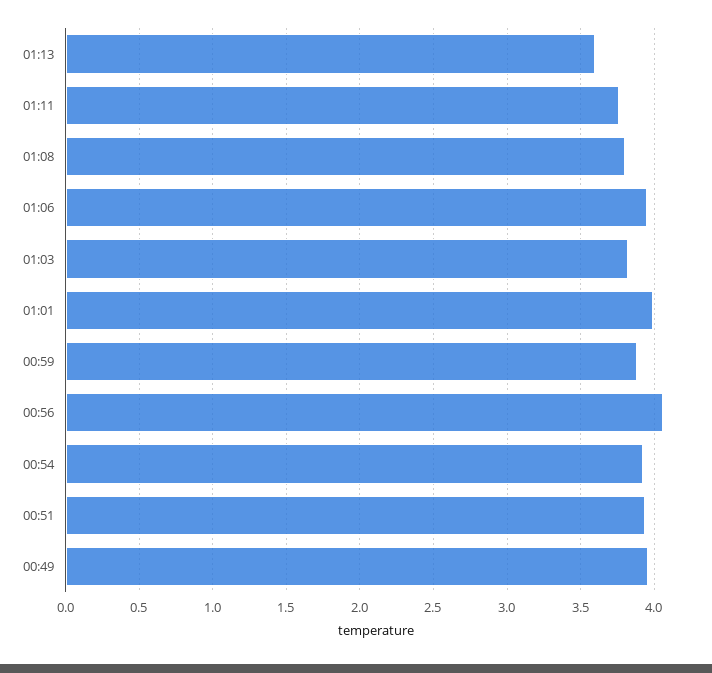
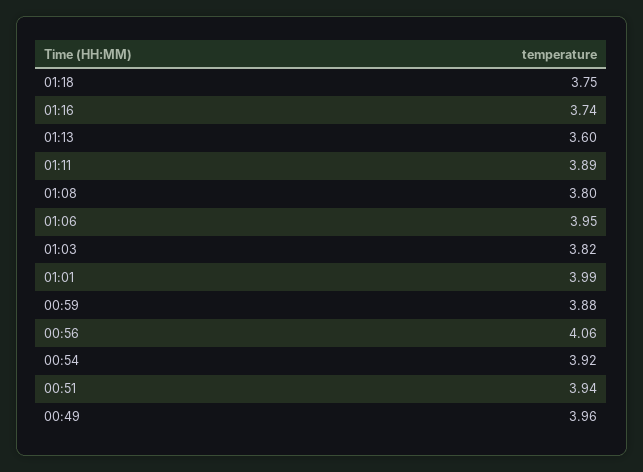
01:11: 3.75 -> 3.89
01:18: none -> 3.75
01:16: none -> 3.74

